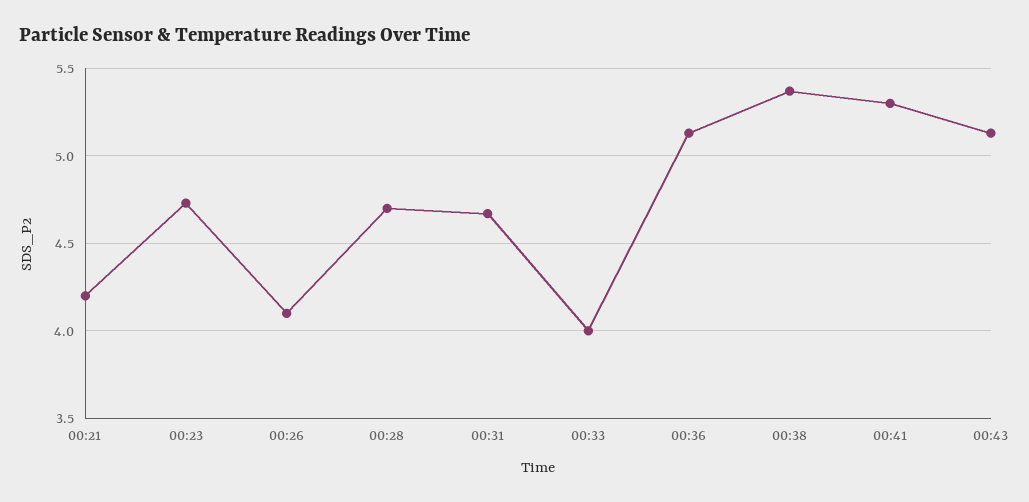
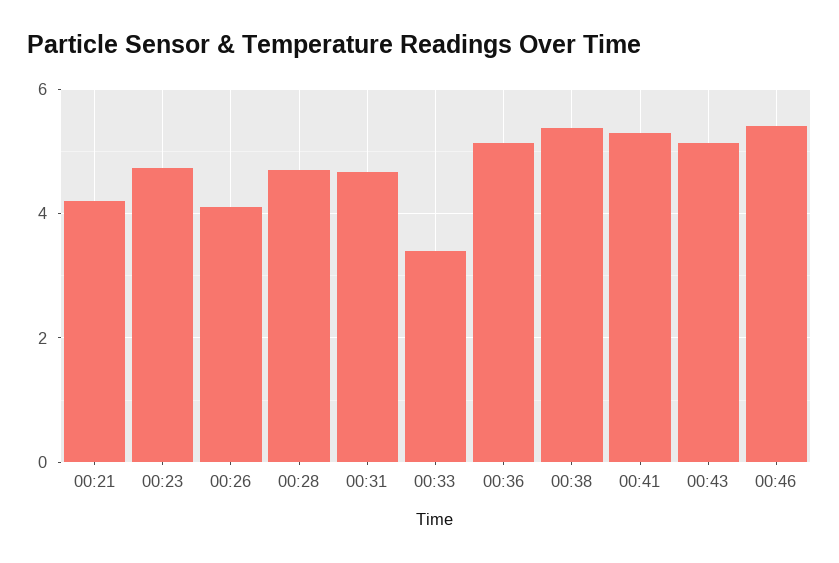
00:33: 4 -> 3.4
00:46: none -> 5.4

